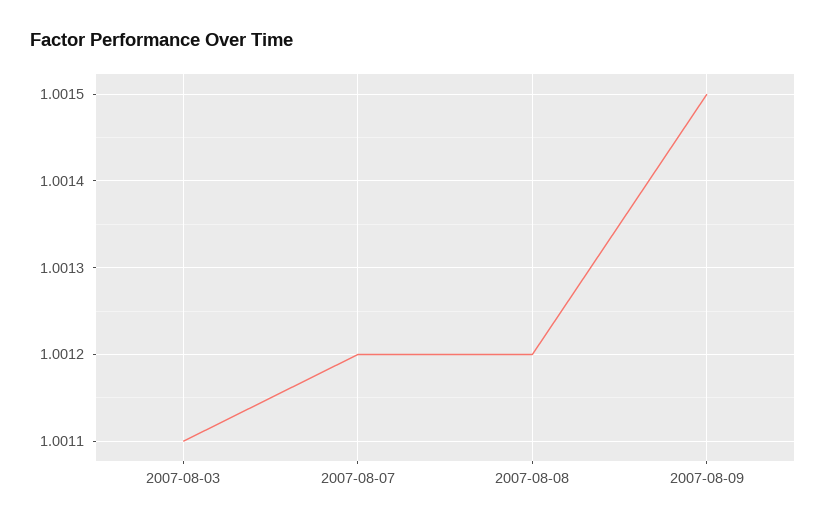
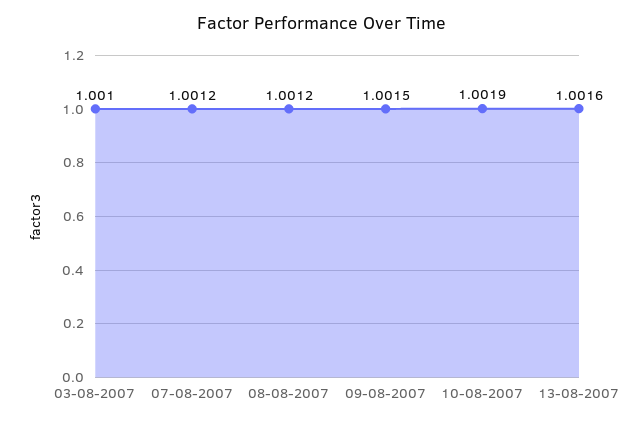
2007-08-03: 1.0011 -> 1.001
10-08-2007: none -> 1.0019
13-08-2007: none -> 1.0016

